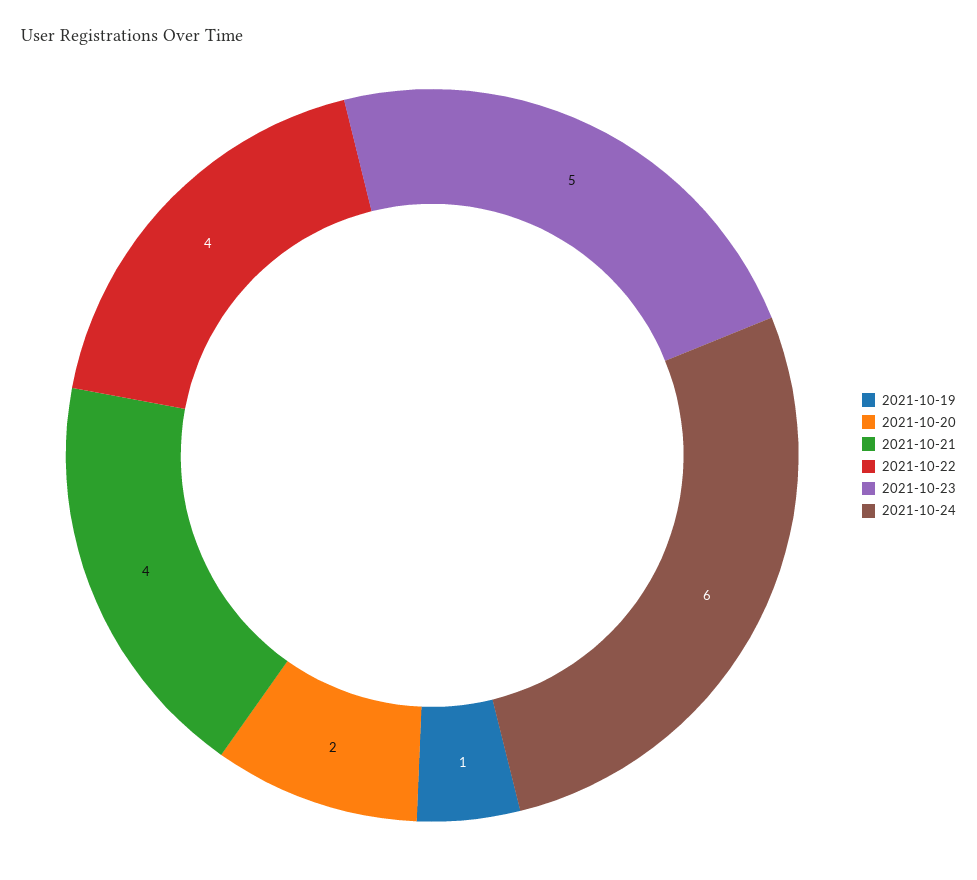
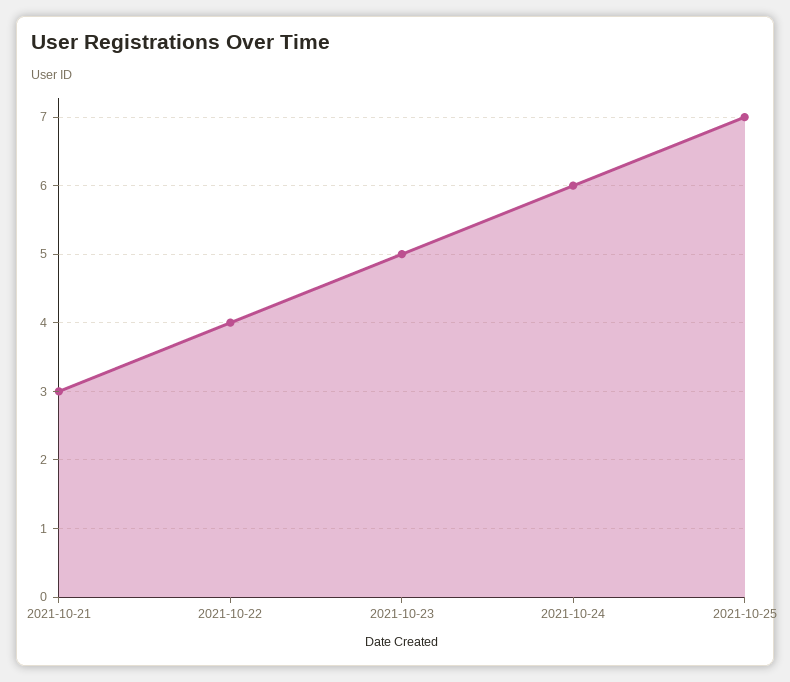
2021-10-19: 1 -> none
2021-10-20: 2 -> none
2021-10-21: 4 -> 3
2021-10-25: none -> 7

